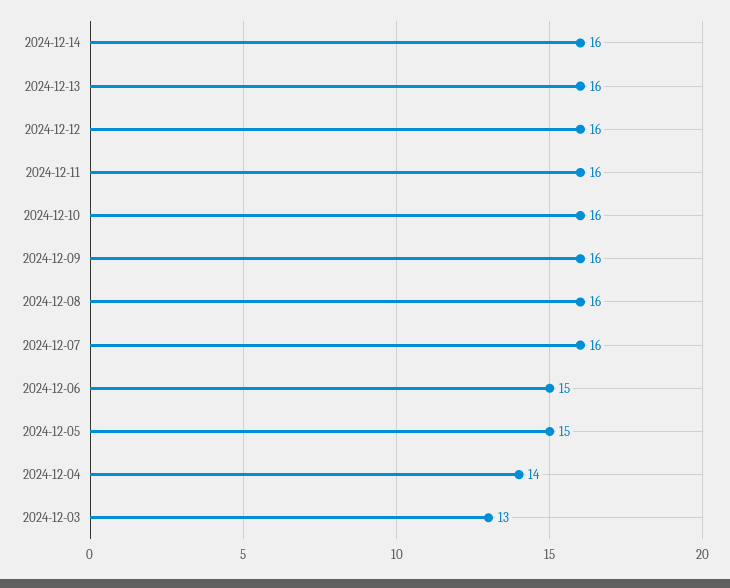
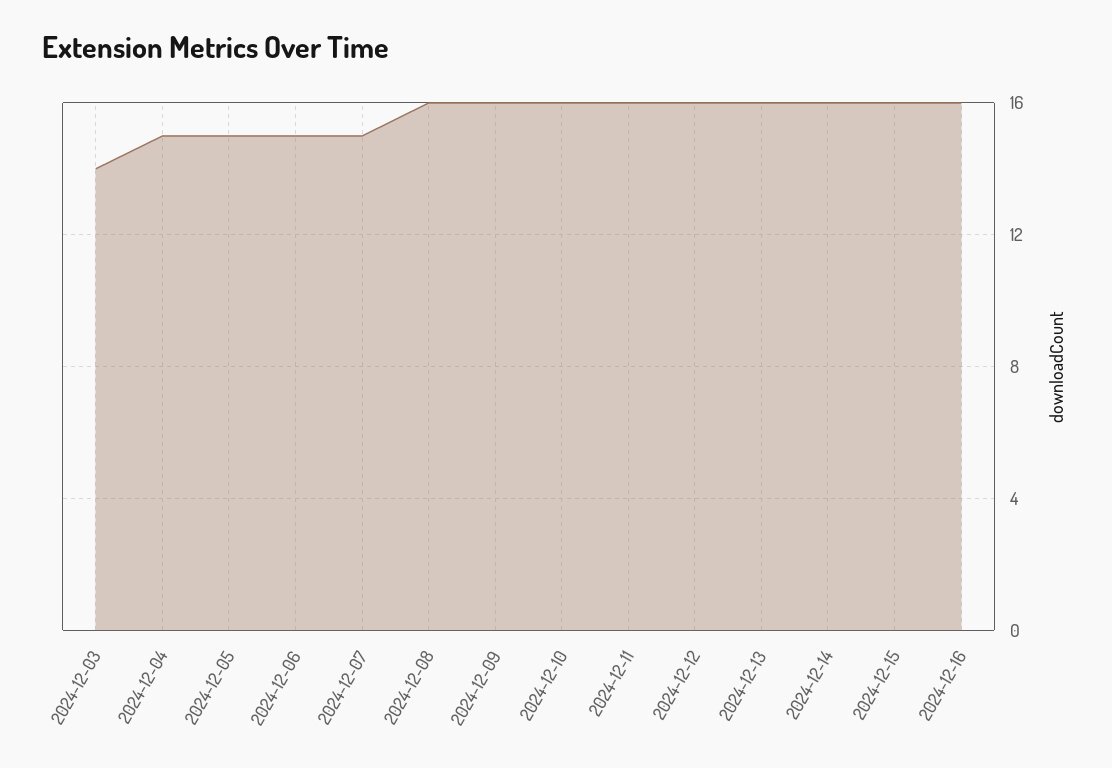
2024-12-07: 16 -> 15
2024-12-04: 14 -> 15
2024-12-03: 13 -> 14
2024-12-15: none -> 16
2024-12-16: none -> 16

